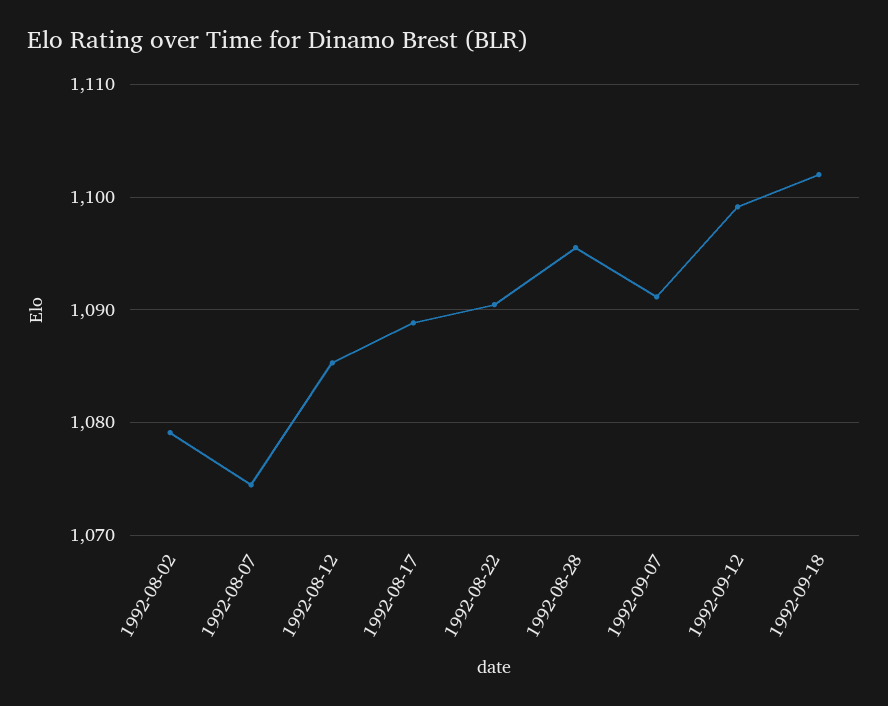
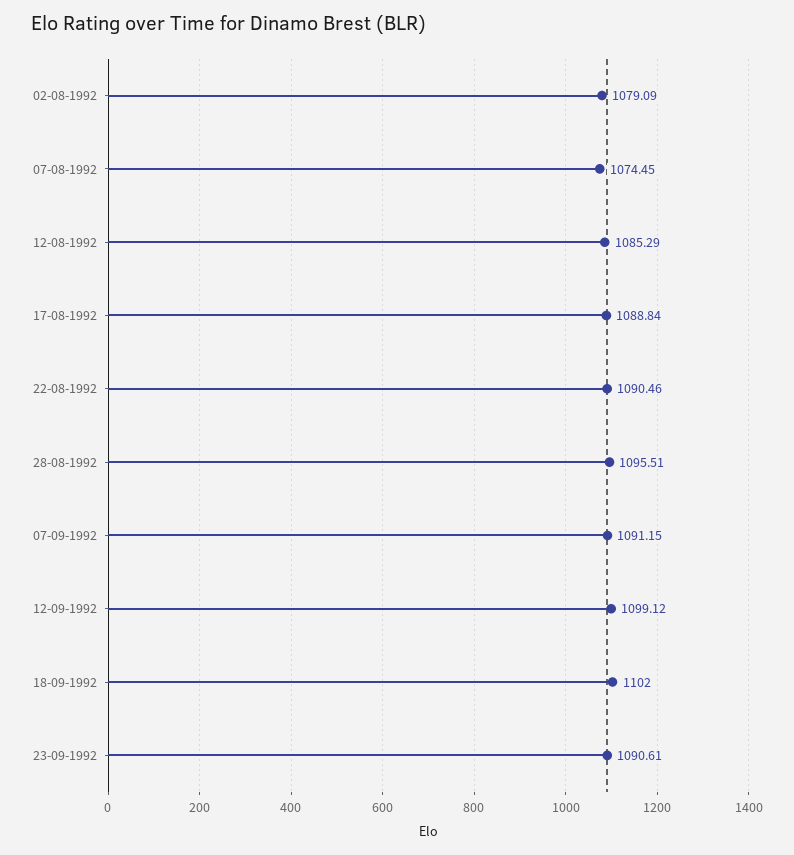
23-09-1992: none -> 1090.61

